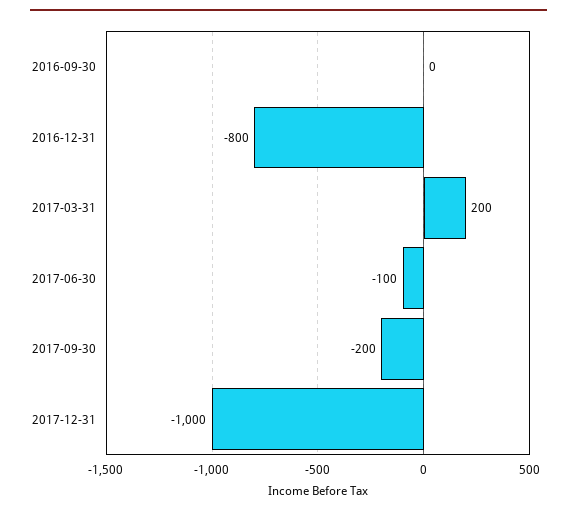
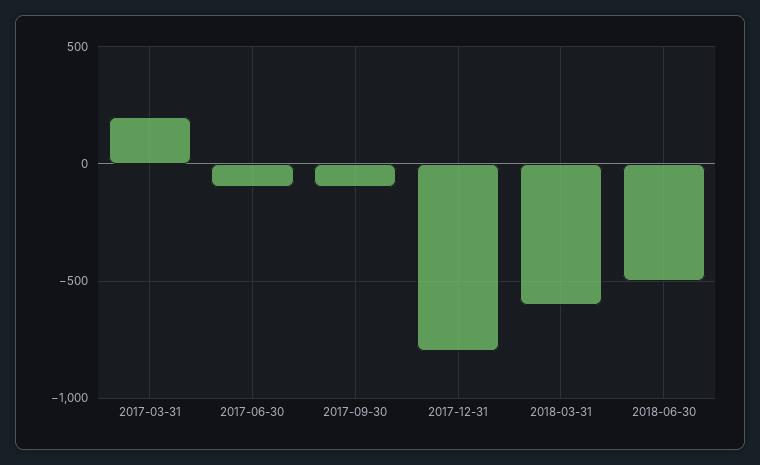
2016-09-30: 0 -> none
2016-12-31: -800 -> none
2017-09-30: -200 -> -100
2017-12-31: -1000 -> -800
2018-03-31: none -> -600
2018-06-30: none -> -500

